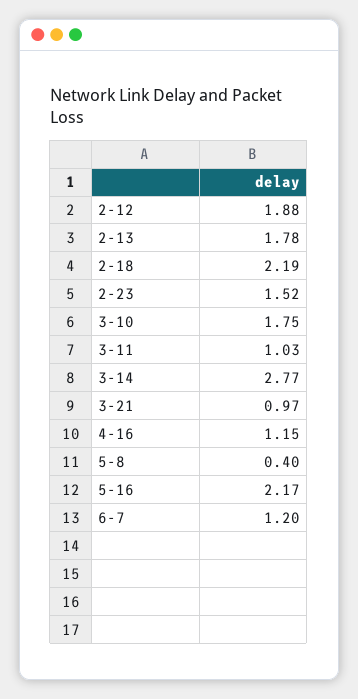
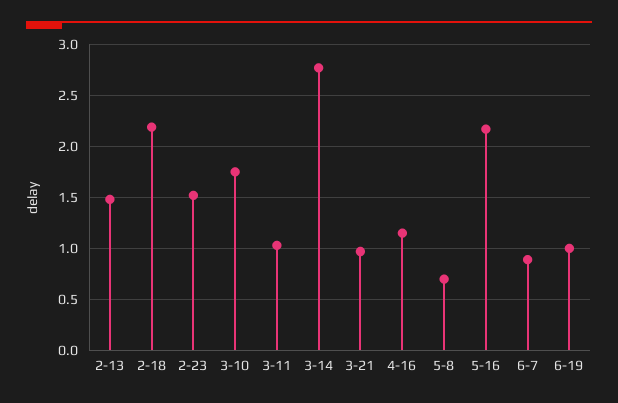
2-12: 1.88 -> none
2-13: 1.78 -> 1.5
5-8: 0.4 -> 0.7
6-7: 1.2 -> 0.9
6-19: none -> 1

